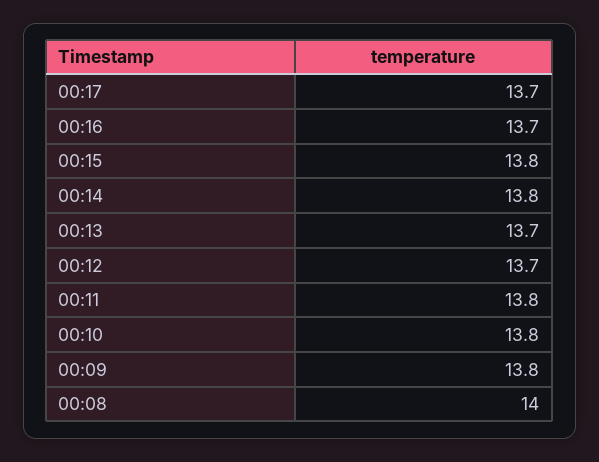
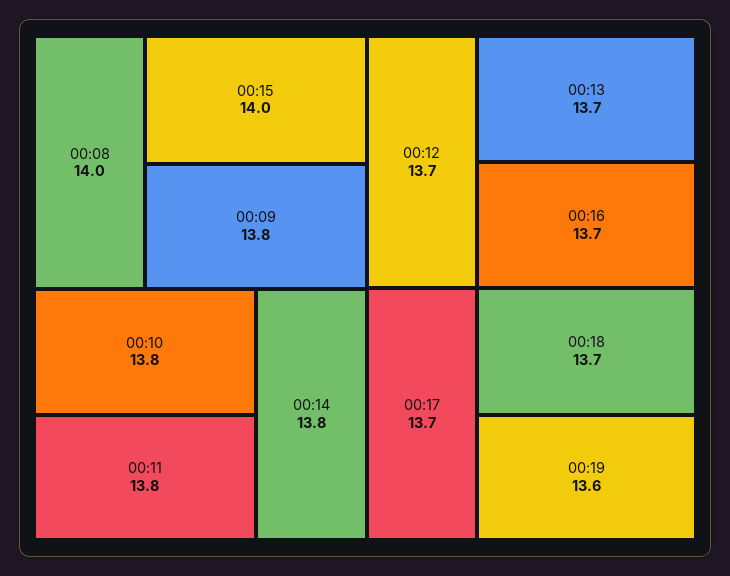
00:15: 13.8 -> 14
00:18: none -> 13.7
00:19: none -> 13.6

